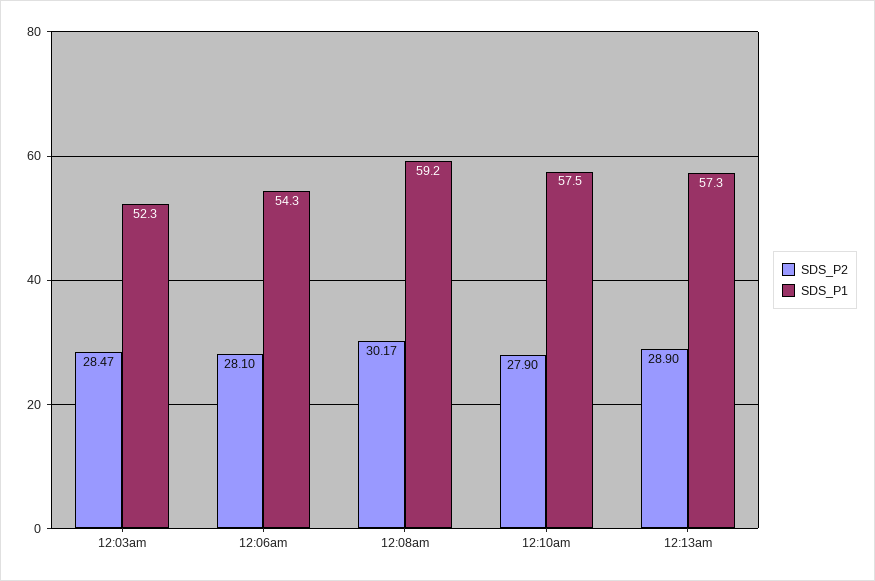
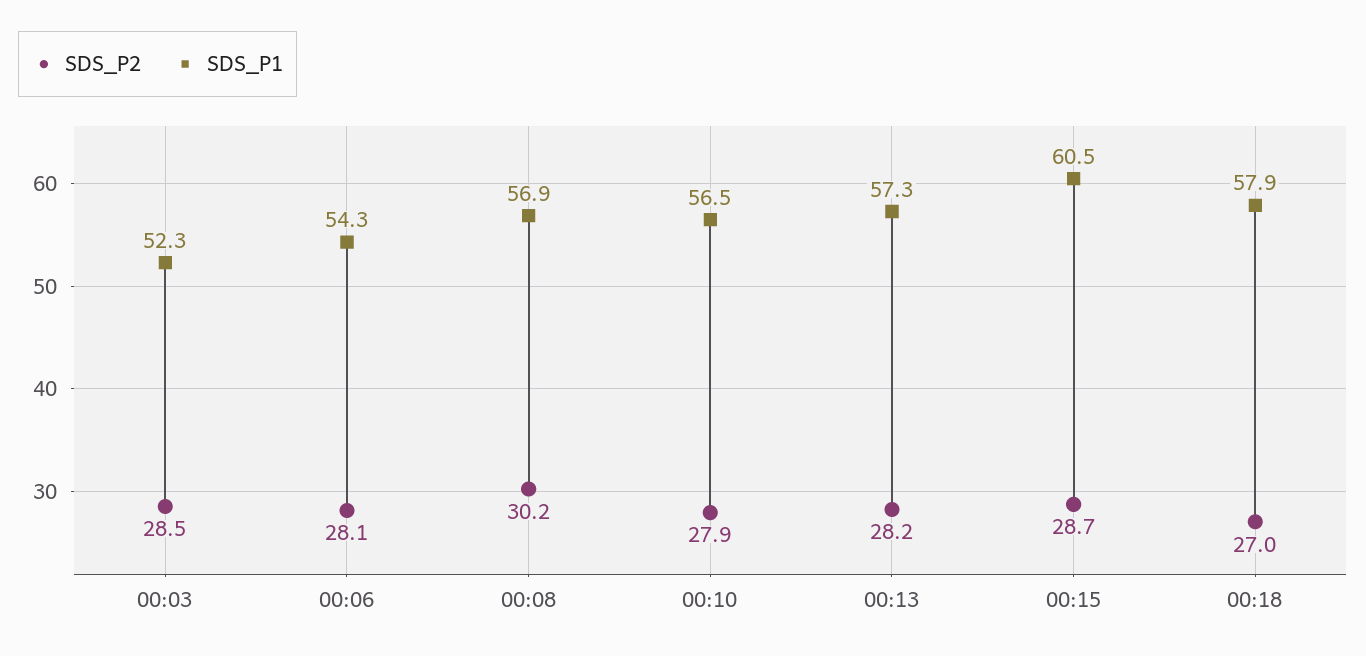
SDS_P1, 12:08am: 59.2 -> 56.9
SDS_P1, 12:10am: 57.5 -> 56.5
SDS_P2, 12:13am: 28.9 -> 28.2
SDS_P2, 00:15: none -> 28.7
SDS_P1, 00:15: none -> 60.5
SDS_P2, 00:18: none -> 27
SDS_P1, 00:18: none -> 57.9

